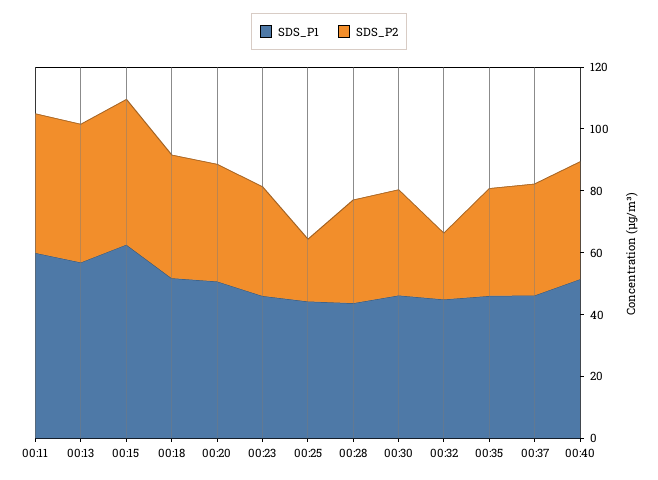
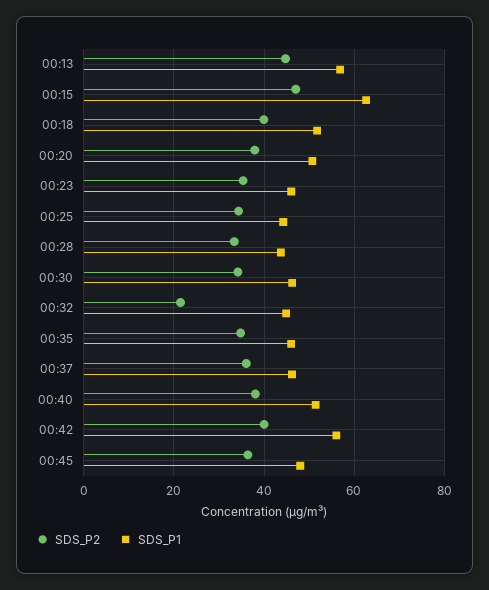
SDS_P1, 00:11: 60 -> none
SDS_P2, 00:11: 45 -> none
SDS_P2, 00:25: 20 -> 34
SDS_P2, 00:42: none -> 40
SDS_P1, 00:42: none -> 56
SDS_P2, 00:45: none -> 36
SDS_P1, 00:45: none -> 48

